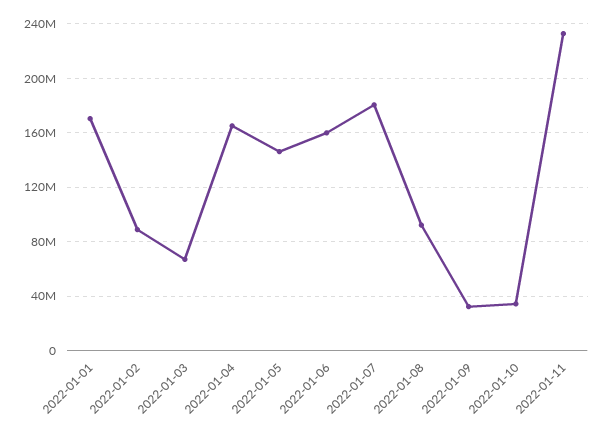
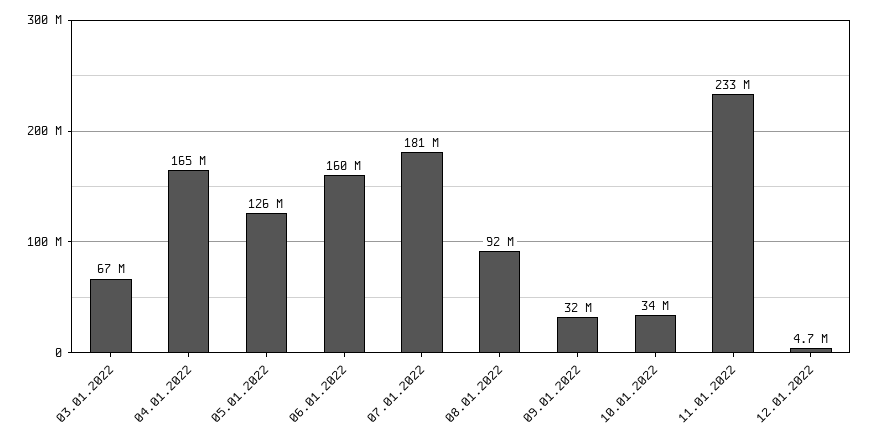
2022-01-01: 170000000 -> none
2022-01-02: 90000000 -> none
2022-01-05: 145000000 -> 126000000
12.01.2022: none -> 4700000

